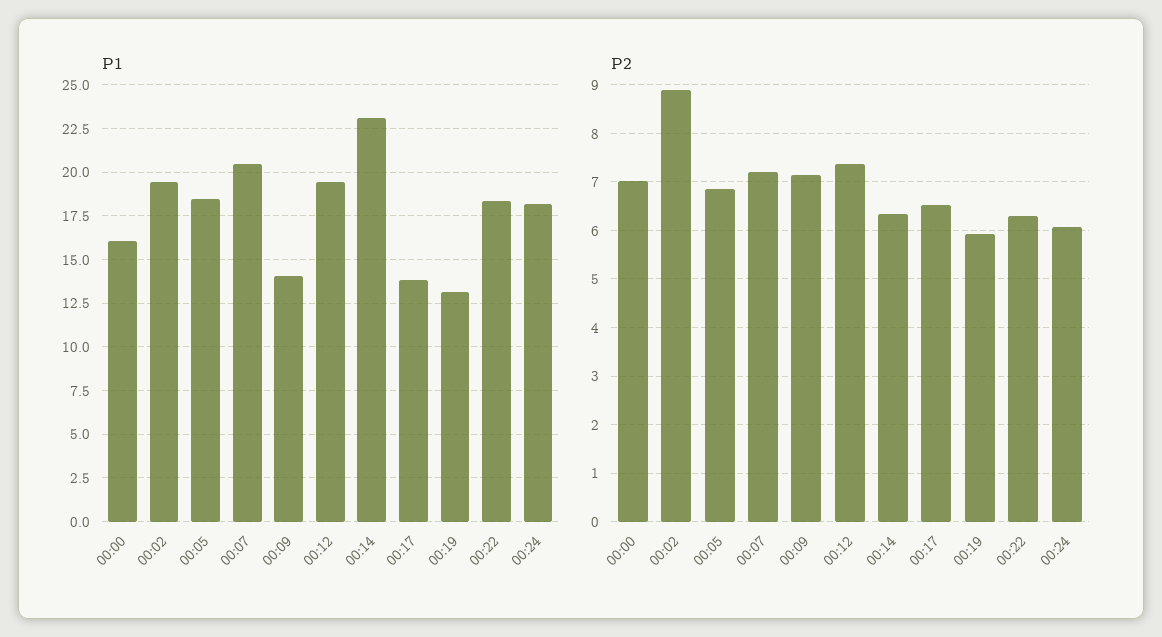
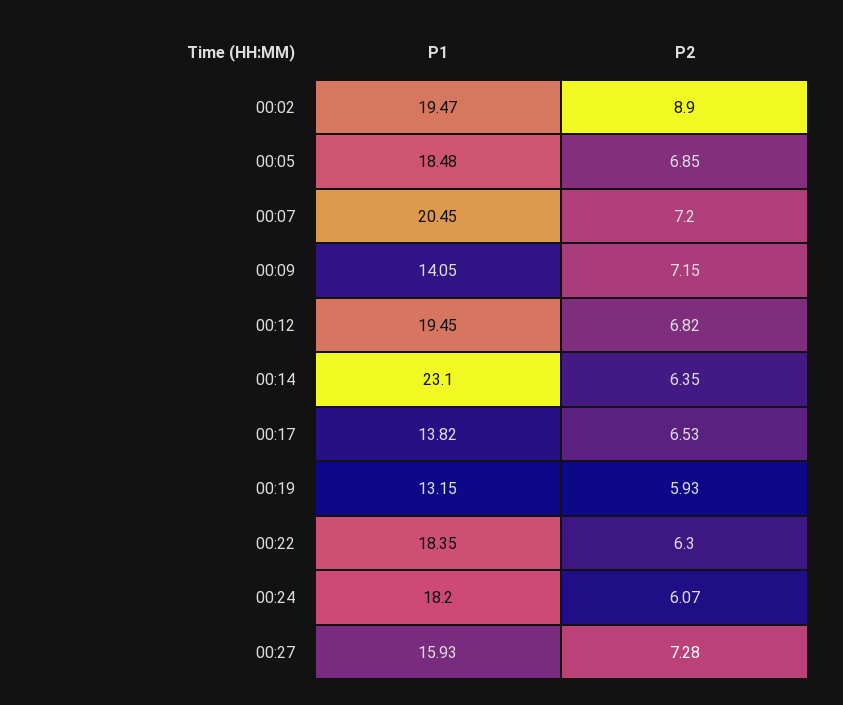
P1, 00:00: 16 -> none
P2, 00:00: 7 -> none
P2, 00:12: 7.4 -> 6.82
P1, 00:27: none -> 15.93
P2, 00:27: none -> 7.28

